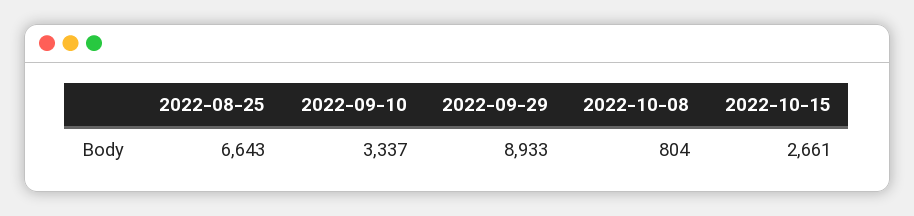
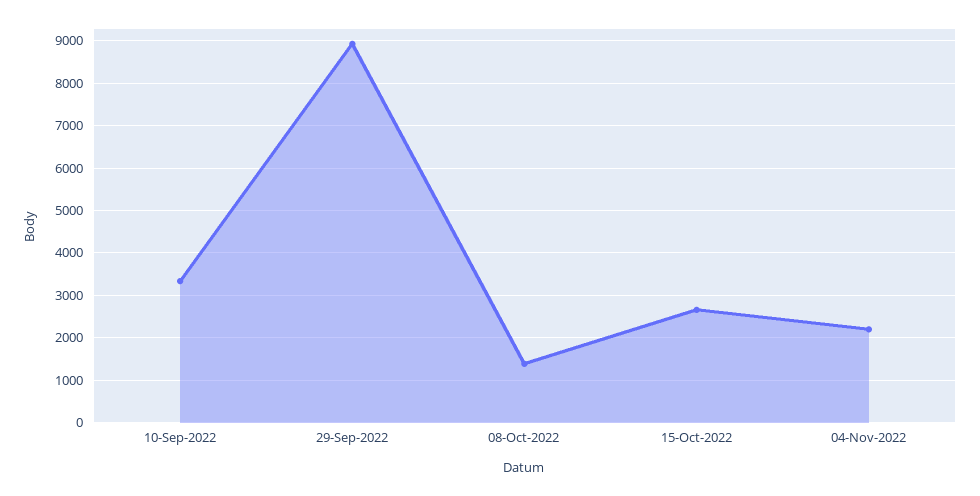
2022-08-25: 6643 -> none
2022-10-08: 804 -> 1400
04-Nov-2022: none -> 2200

